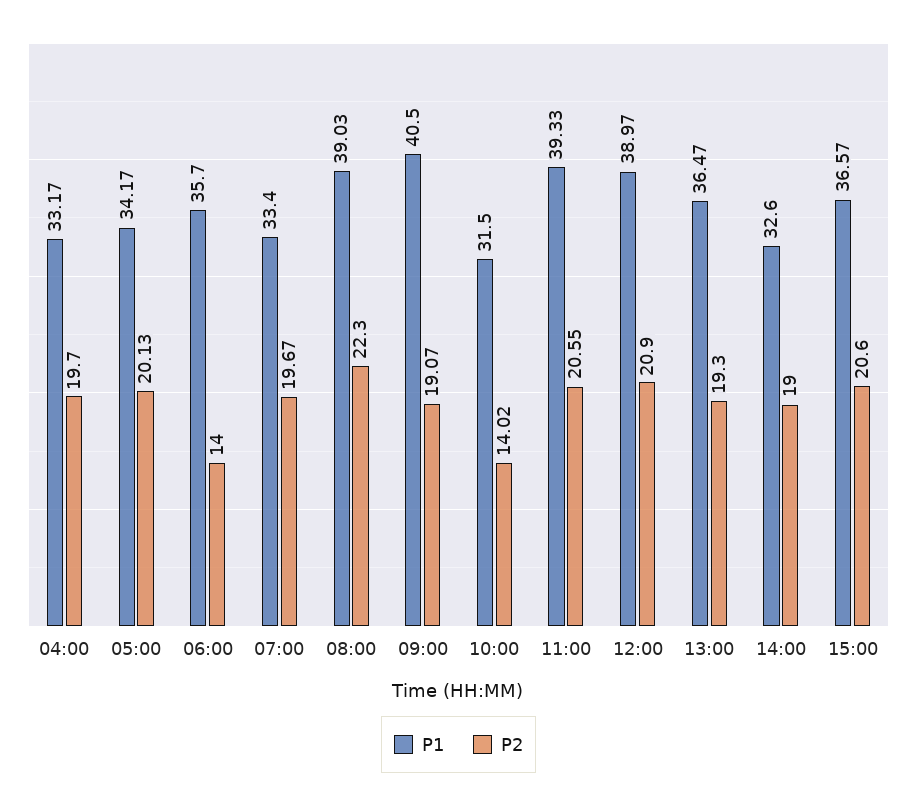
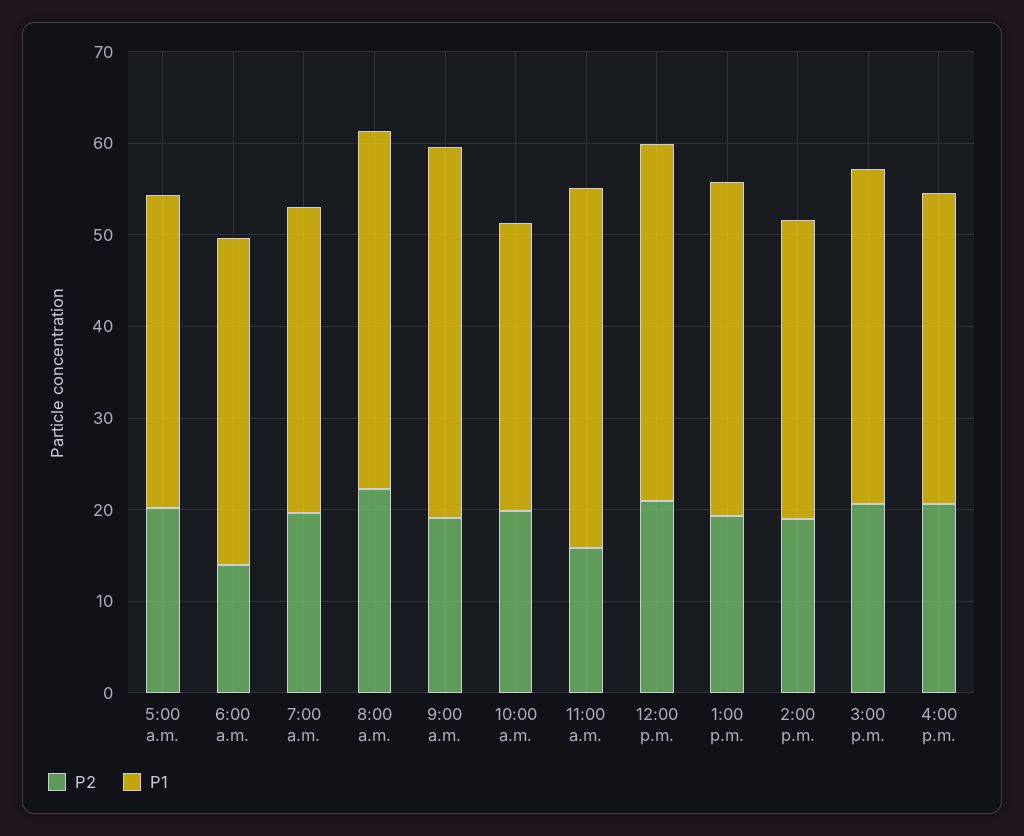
P1, 04:00: 33.17 -> none
P2, 04:00: 19.7 -> none
P2, 10:00: 14.02 -> 20
P2, 11:00: 20.55 -> 16
P2, 4:00 p.m.: none -> 20
P1, 4:00 p.m.: none -> 34

